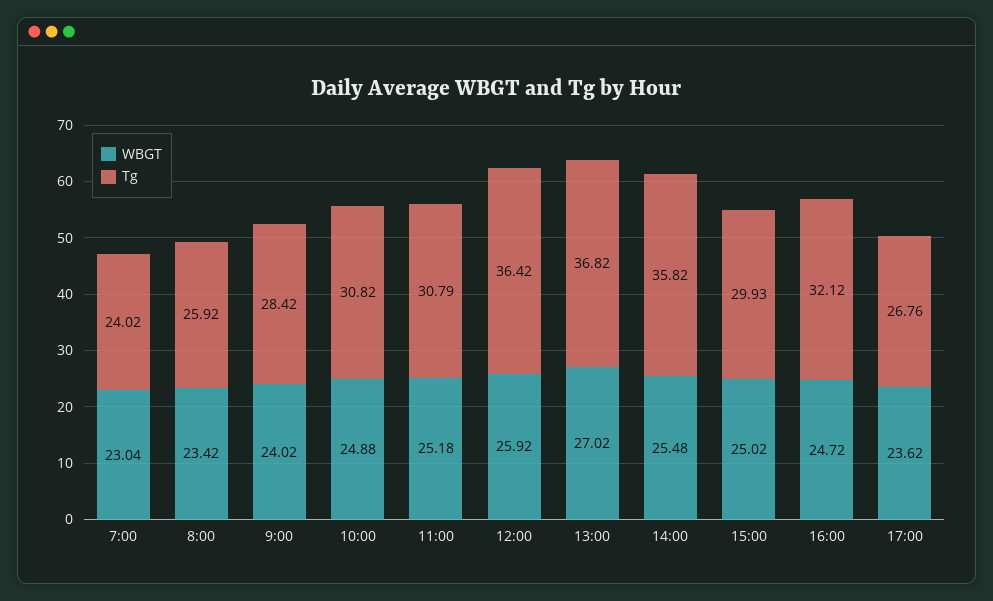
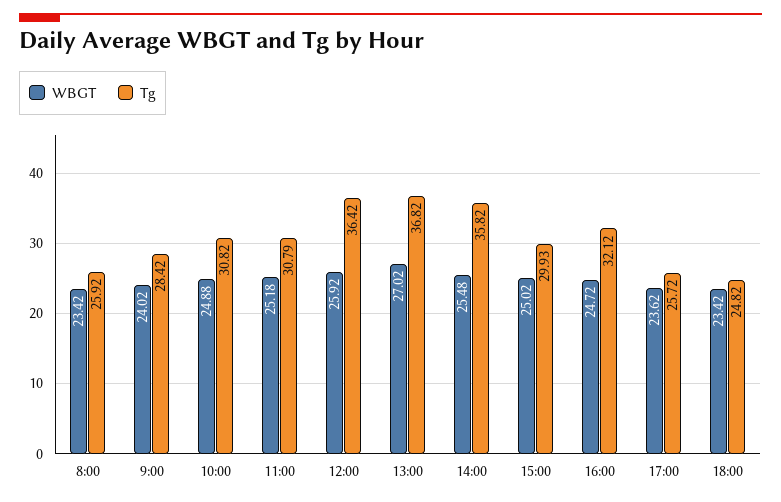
WBGT, 7:00: 23.04 -> none
Tg, 7:00: 24.02 -> none
Tg, 17:00: 26.76 -> 25.72
WBGT, 18:00: none -> 23.42
Tg, 18:00: none -> 24.82

